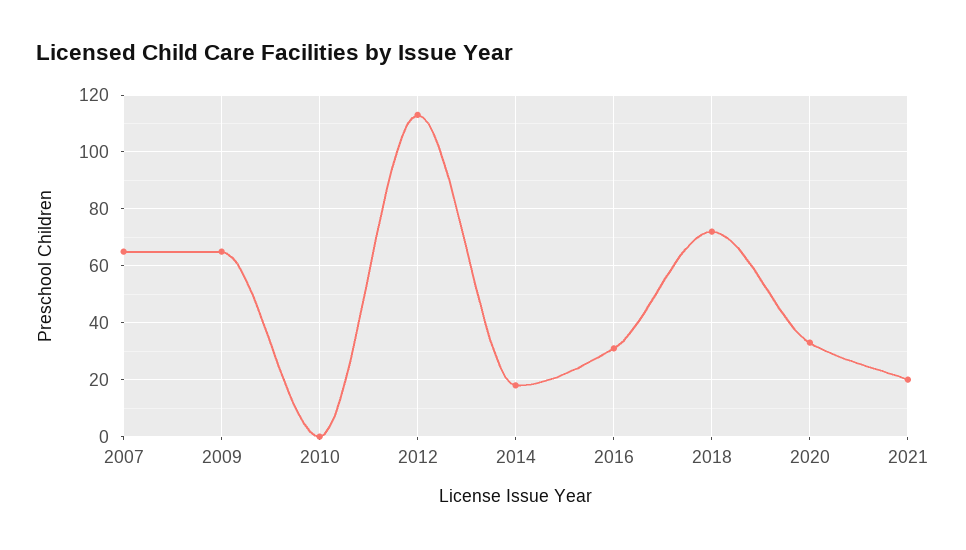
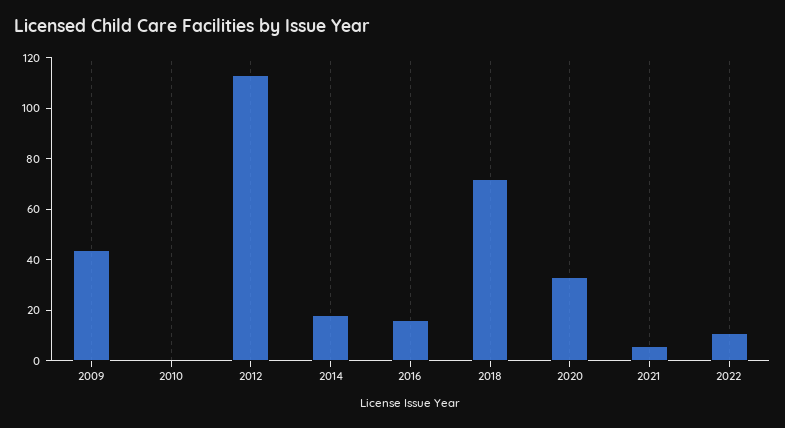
2007: 65 -> none
2009: 65 -> 45
2016: 30 -> 15
2021: 20 -> 5
2022: none -> 10

